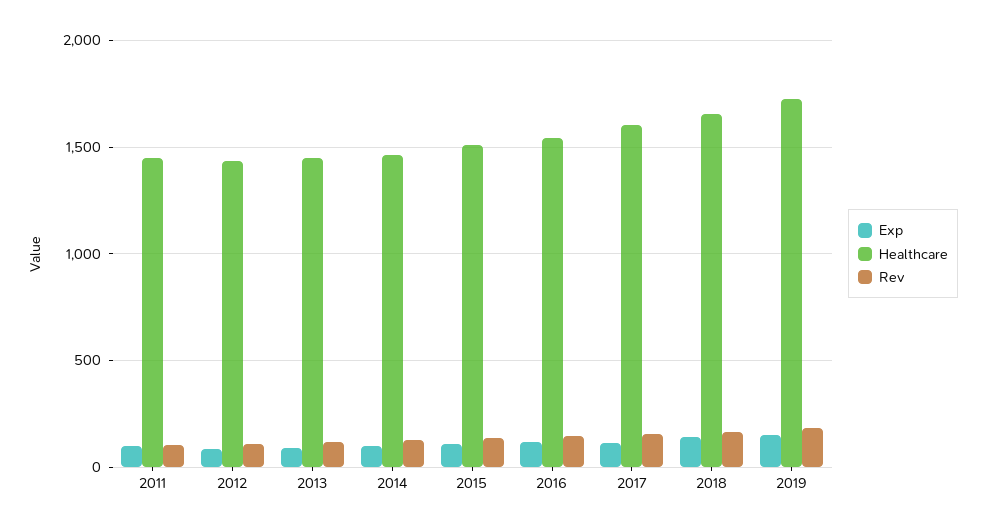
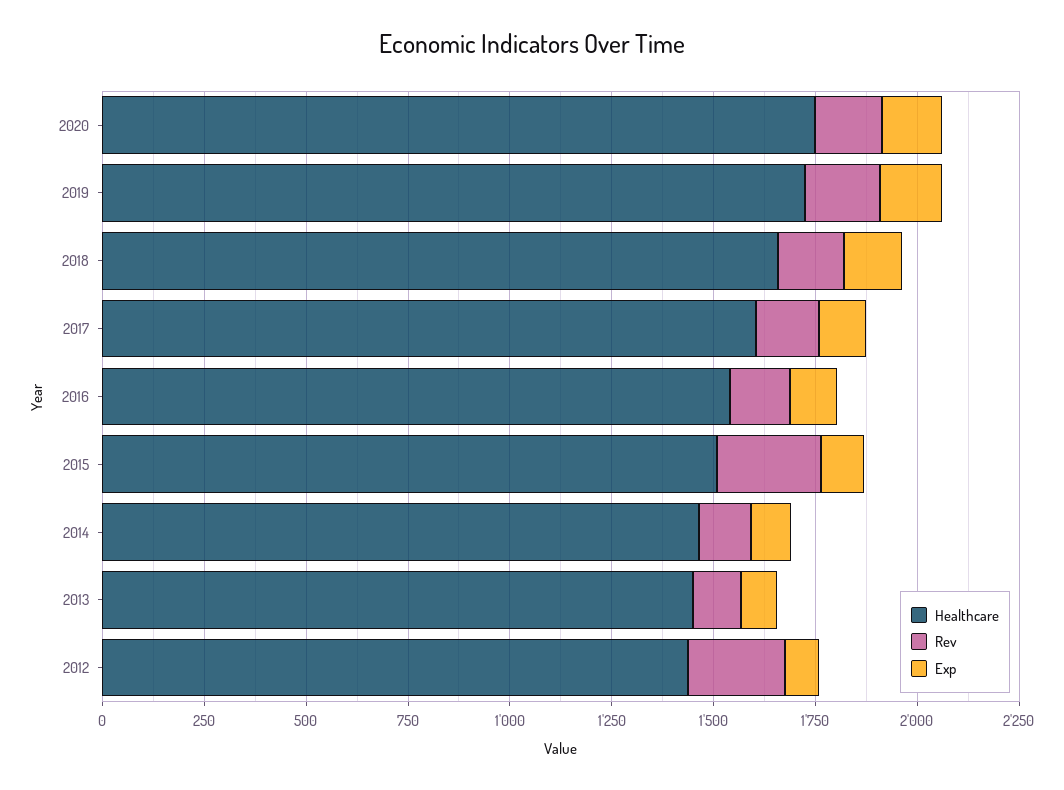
Exp, 2011: 100 -> none
Healthcare, 2011: 1450 -> none
Rev, 2011: 100 -> none
Rev, 2012: 100 -> 250
Rev, 2015: 150 -> 250
Healthcare, 2020: none -> 1750
Rev, 2020: none -> 150
Exp, 2020: none -> 150

